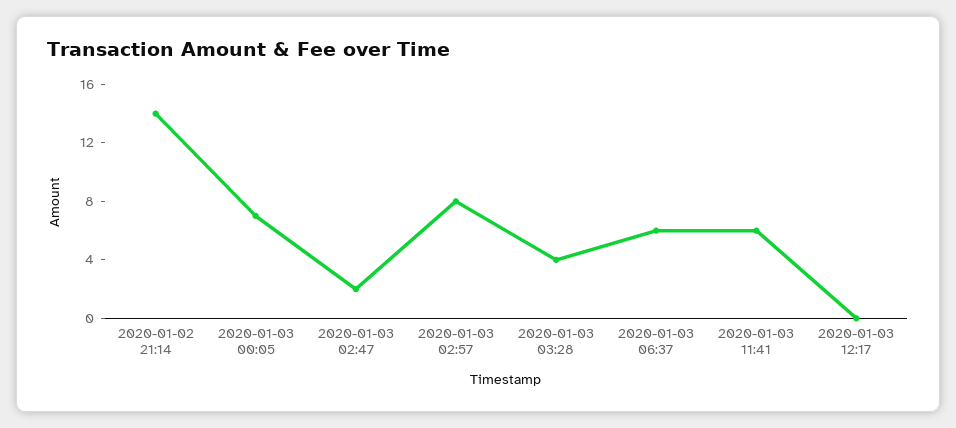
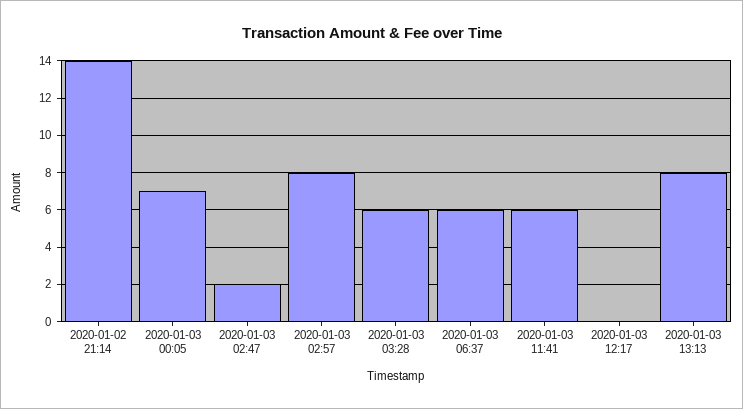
2020-01-03 03:28: 4 -> 6
2020-01-03 13:13: none -> 8

